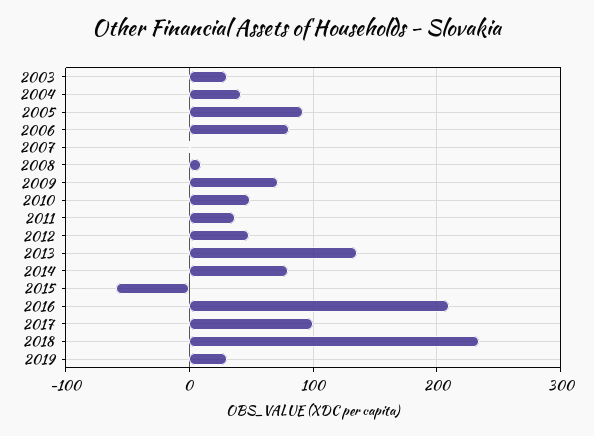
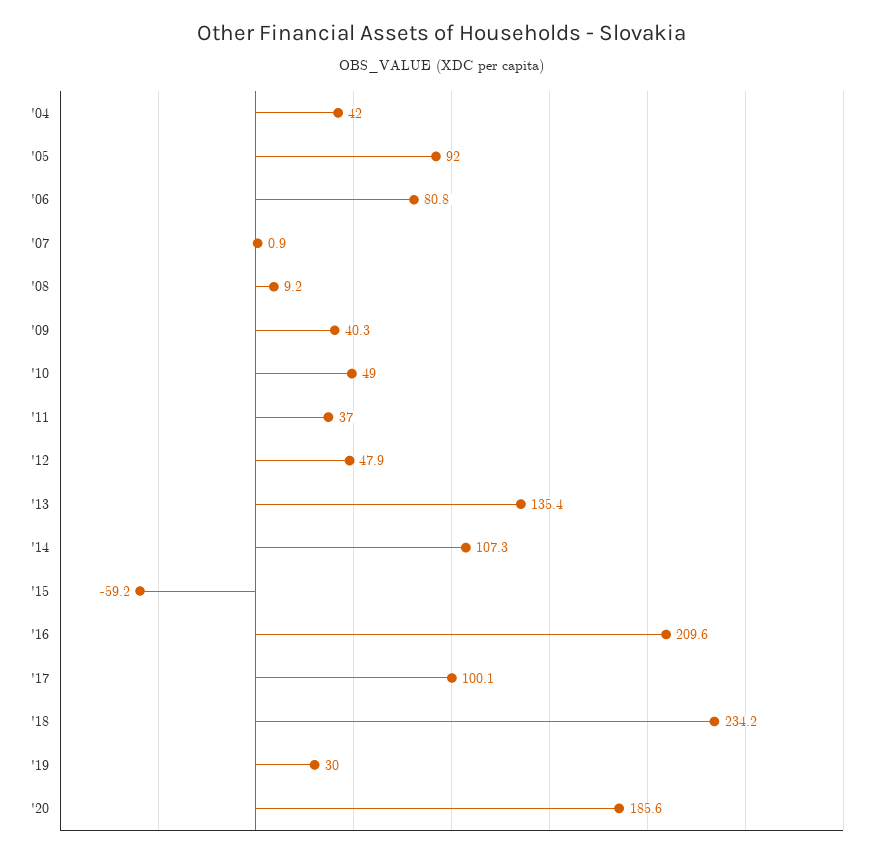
2003: 30 -> none
2009: 70 -> 40.3
2014: 80 -> 107.3
'20: none -> 185.6

